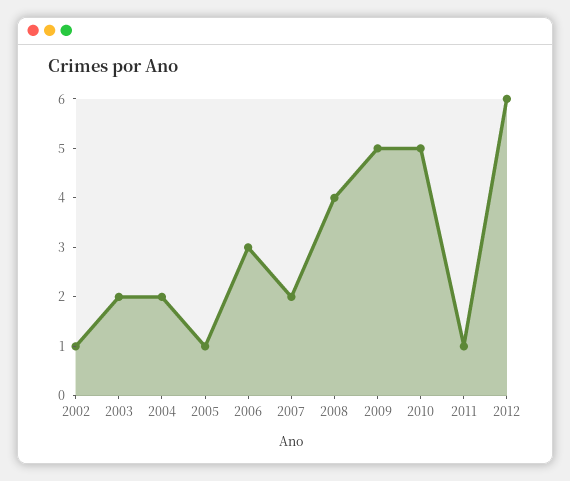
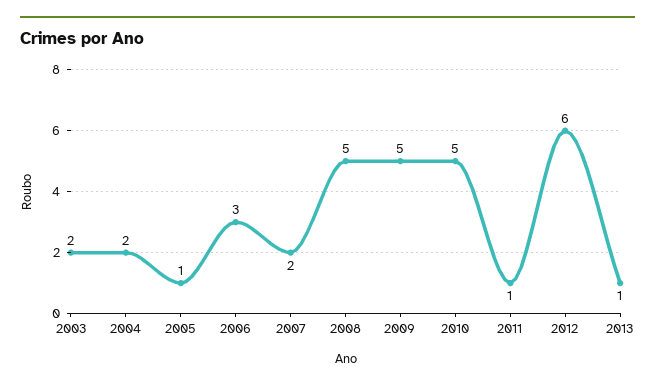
2002: 1 -> none
2008: 4 -> 5
2013: none -> 1

